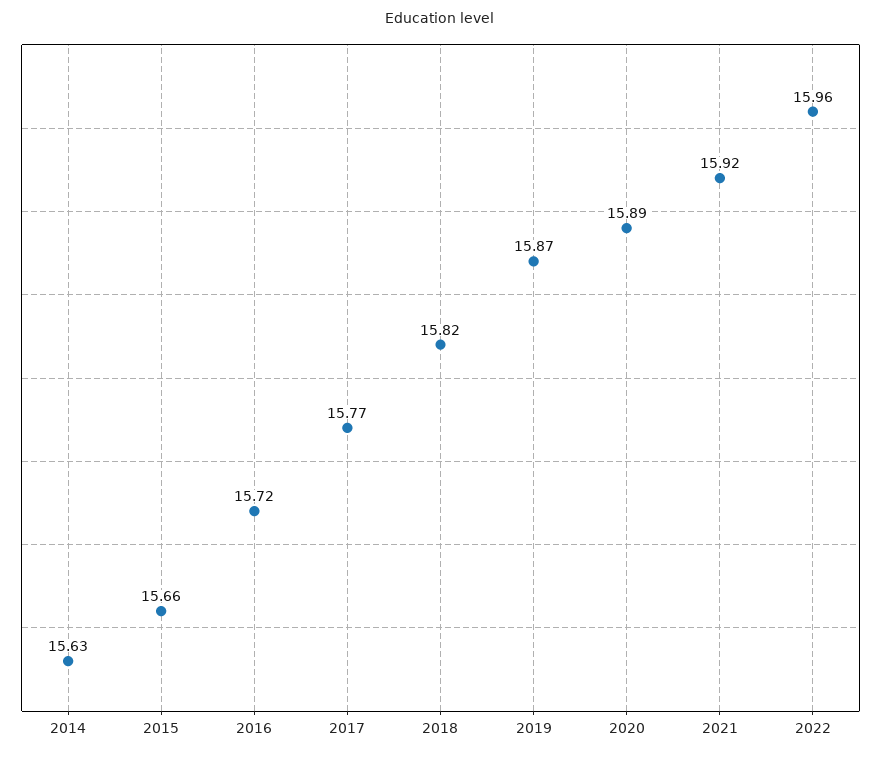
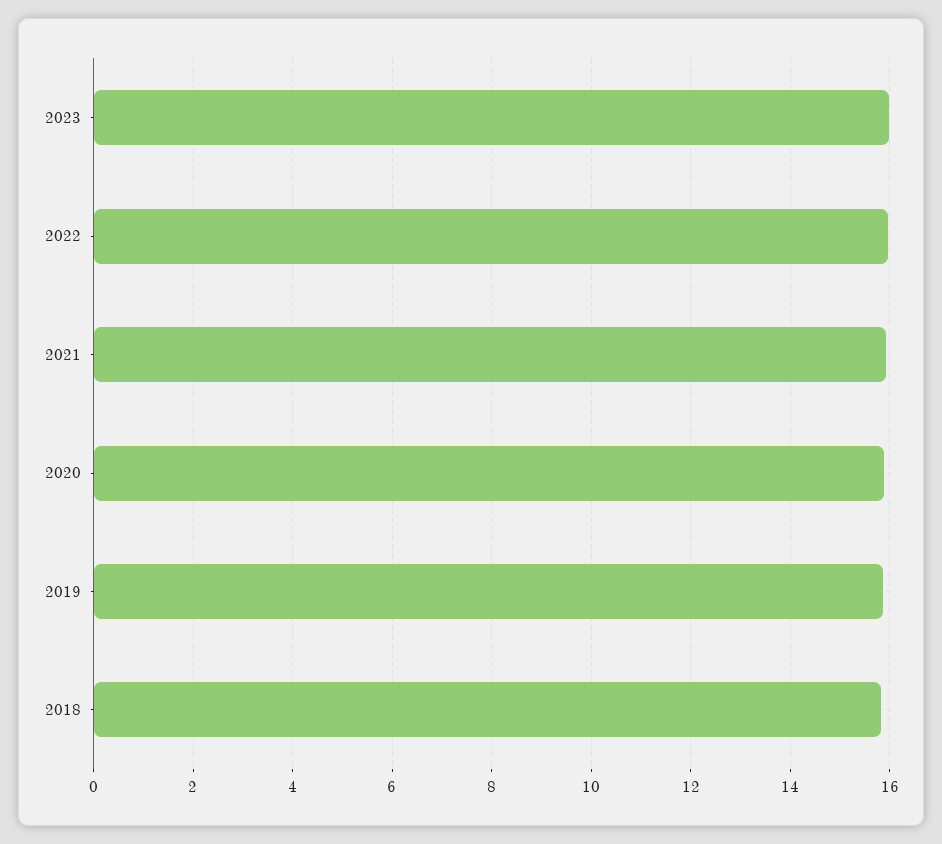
2014: 15.63 -> none
2015: 15.66 -> none
2016: 15.72 -> none
2017: 15.77 -> none
2023: none -> 16

